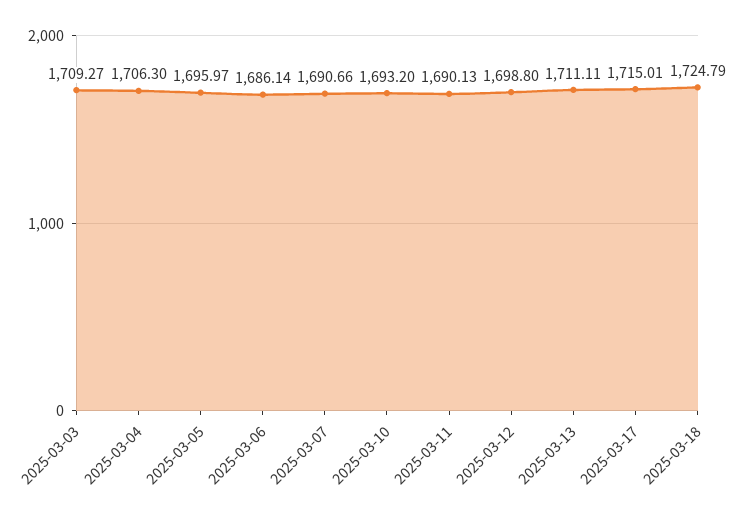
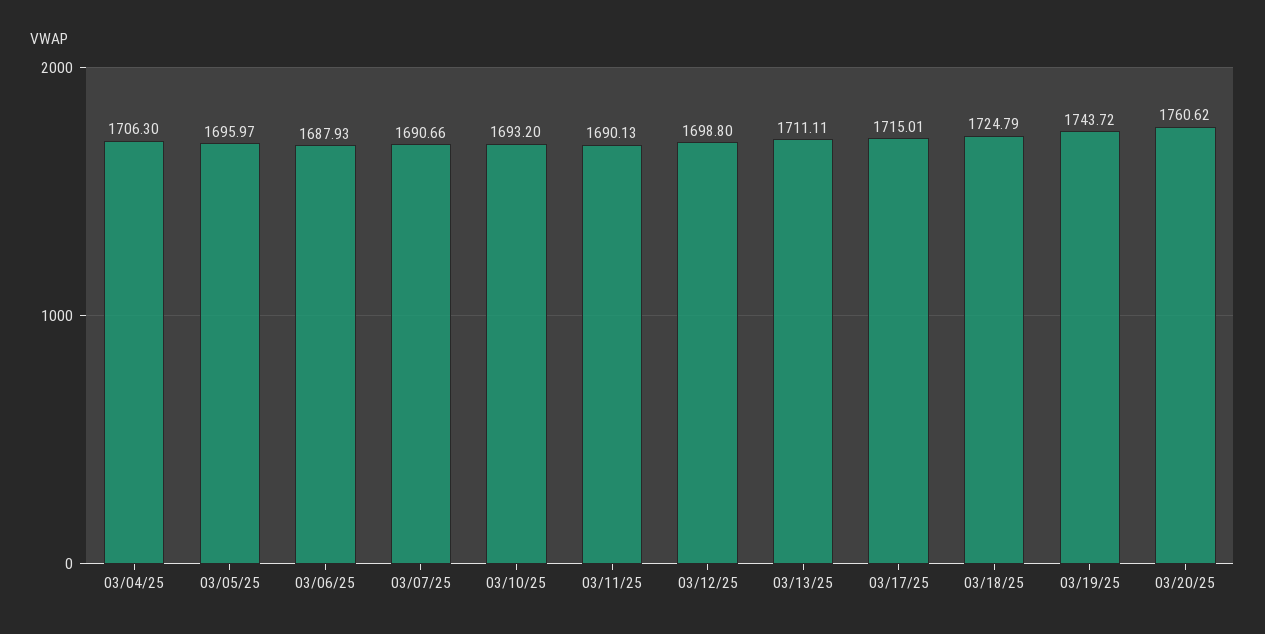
2025-03-03: 1709.27 -> none
2025-03-06: 1686.14 -> 1687.93
03/19/25: none -> 1743.72
03/20/25: none -> 1760.62

